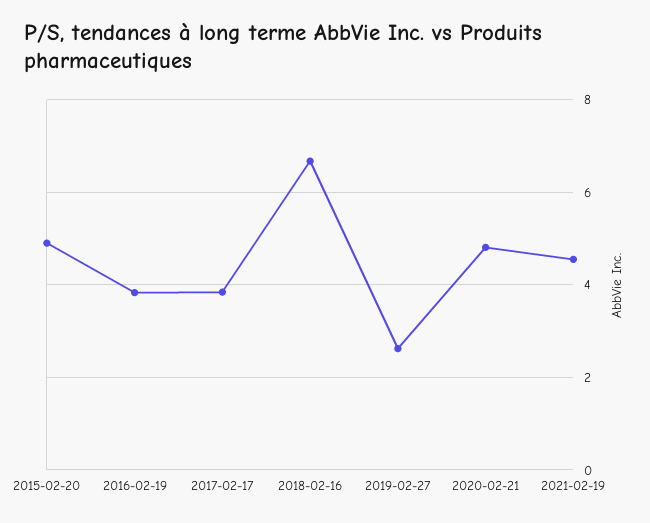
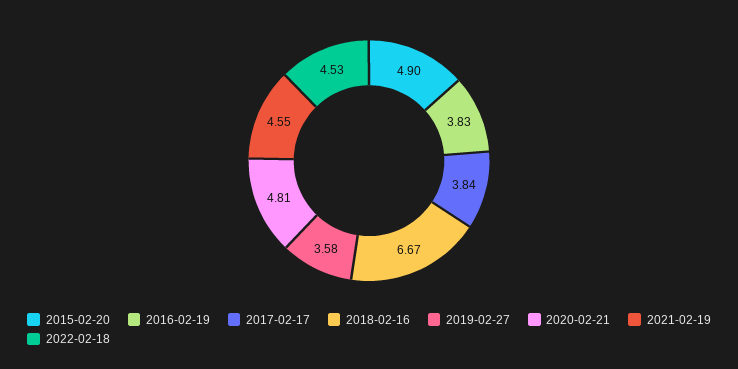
2019-02-27: 2.6 -> 3.58
2022-02-18: none -> 4.53

